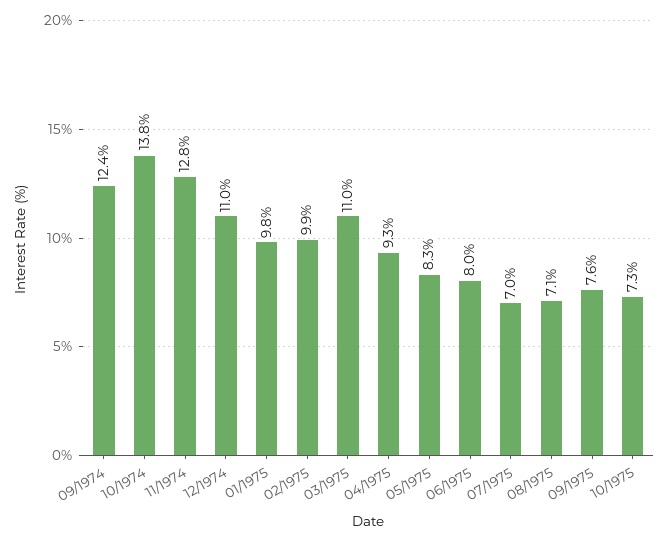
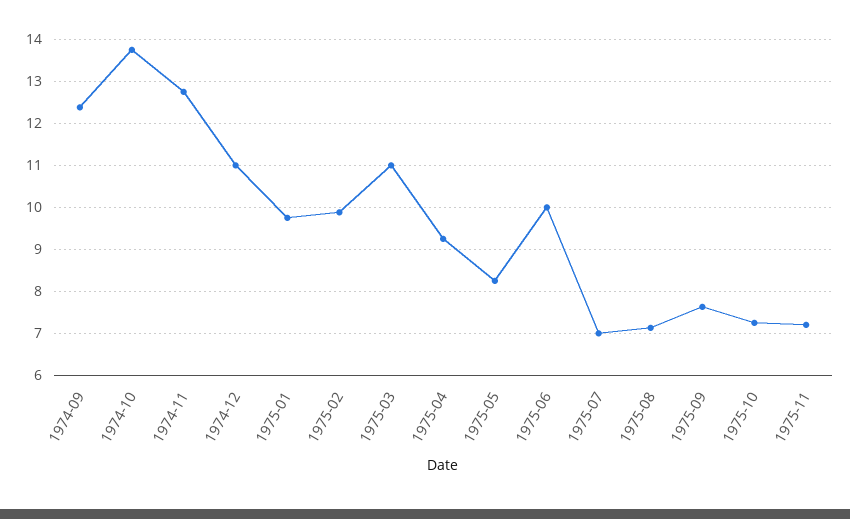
06/1975: 8 -> 10
1975-11: none -> 7.2

